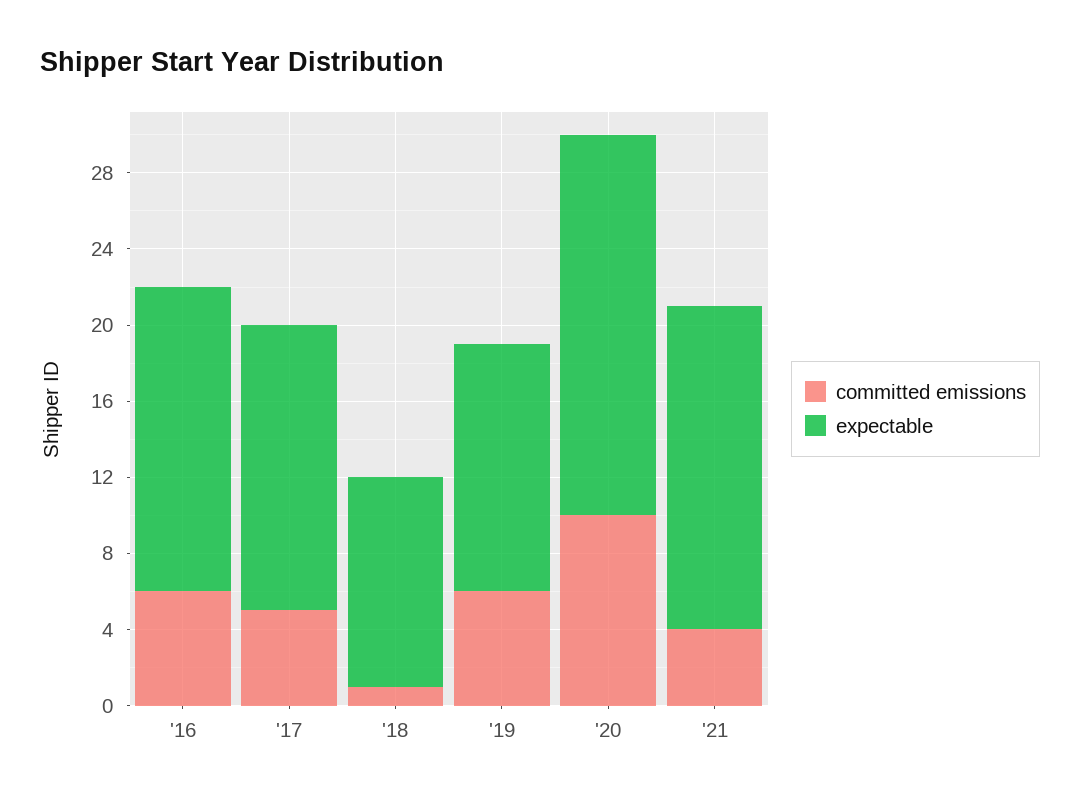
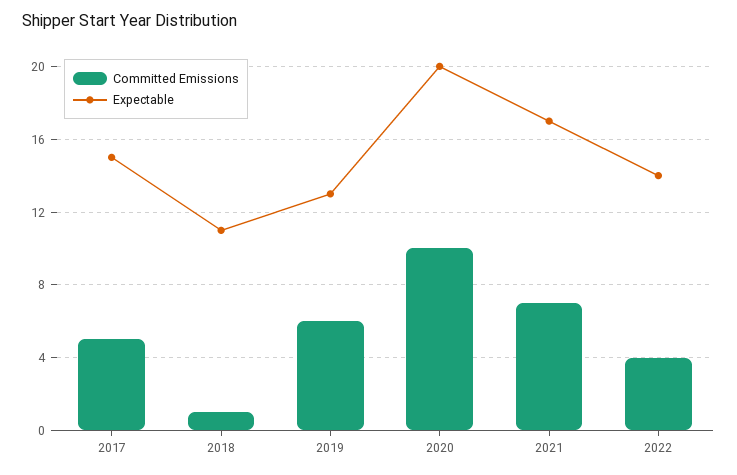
committed emissions, '16: 6 -> none
expectable, '16: 16 -> none
committed emissions, '21: 4 -> 7
committed emissions, 2022: none -> 4
expectable, 2022: none -> 14

